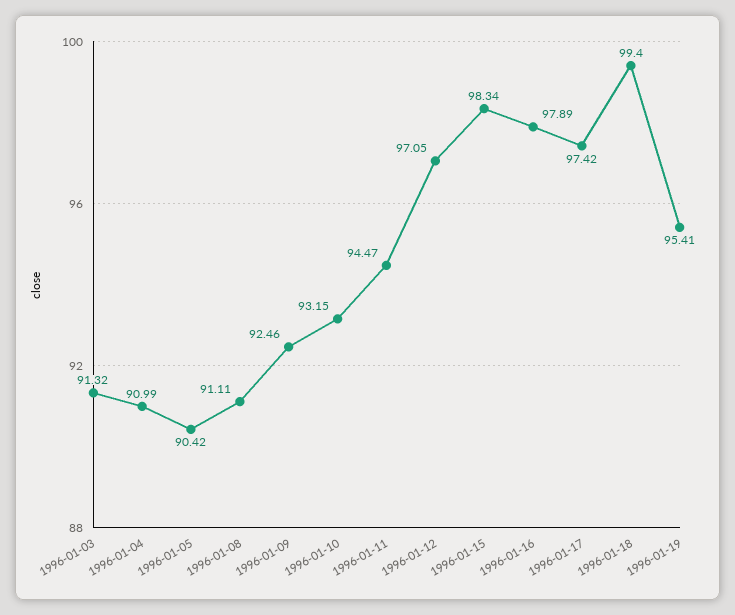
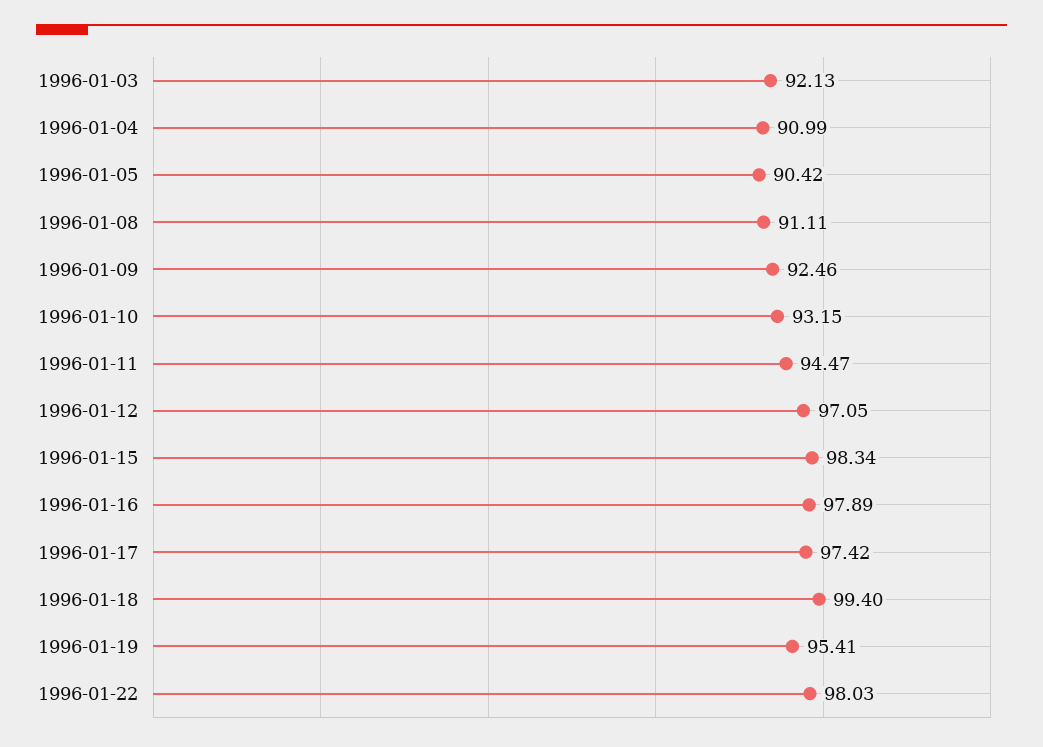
1996-01-03: 91.32 -> 92.13
1996-01-22: none -> 98.03

